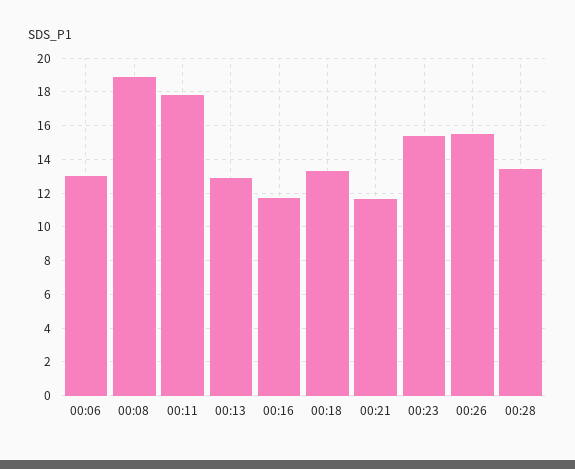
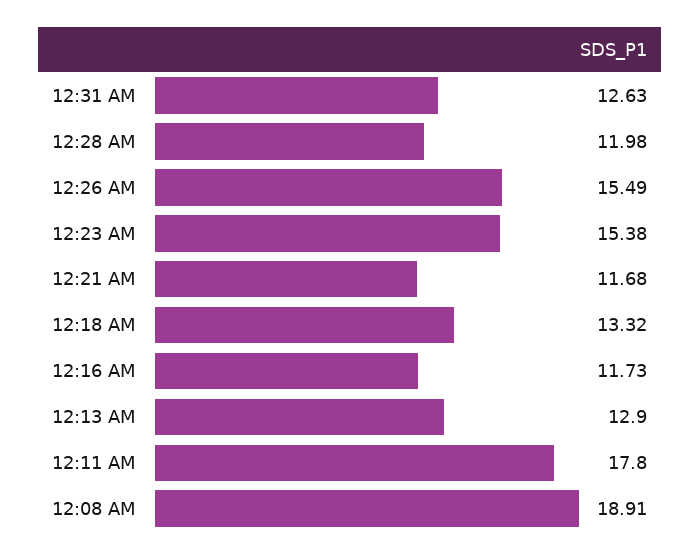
00:06: 13 -> none
00:28: 13.5 -> 11.98
12:31 AM: none -> 12.63

